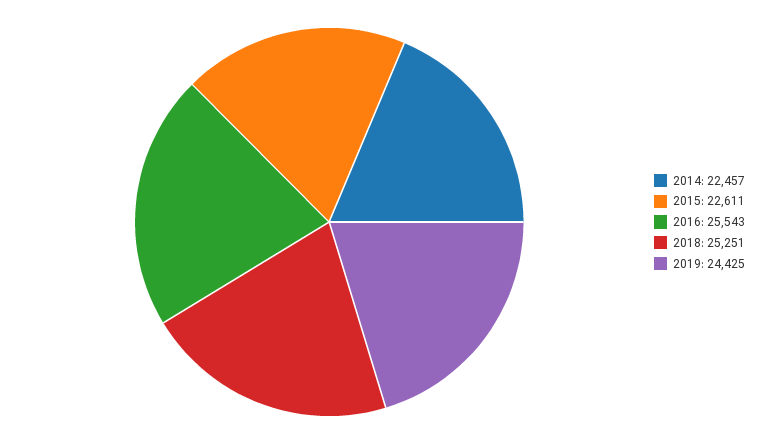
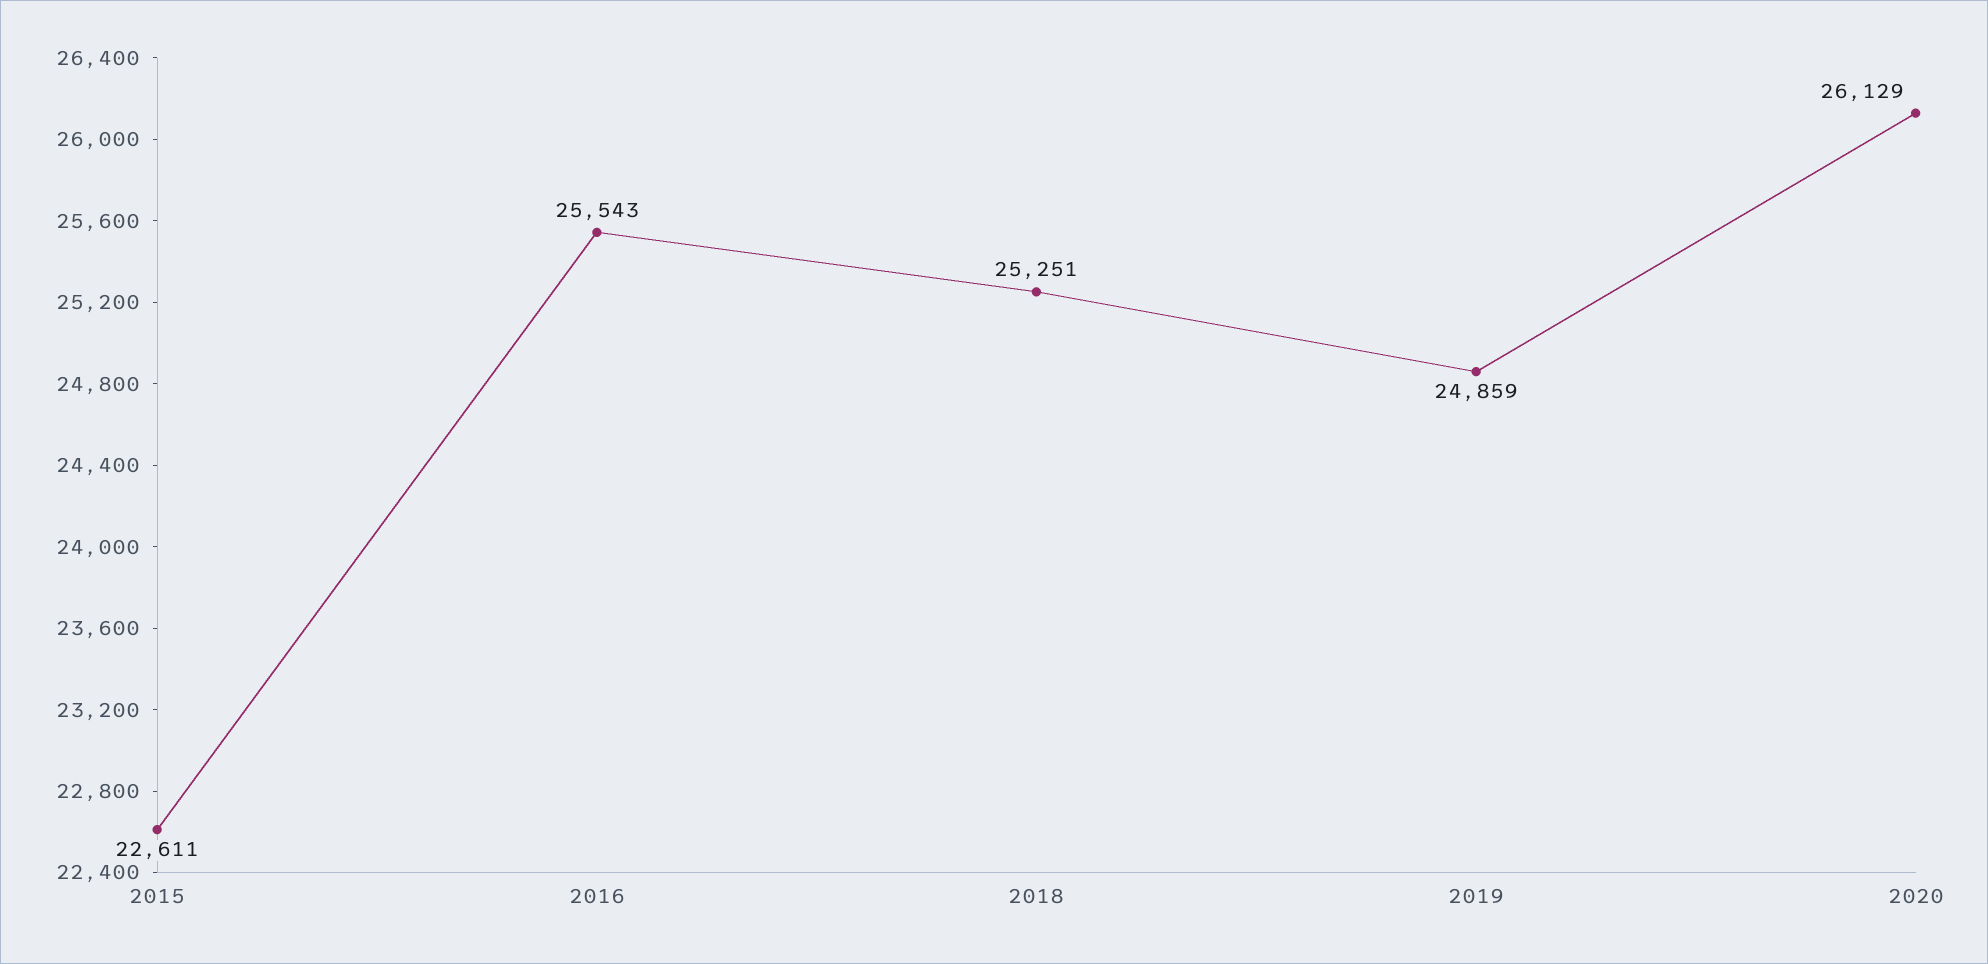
2014: 22457 -> none
2019: 24425 -> 24859
2020: none -> 26129

